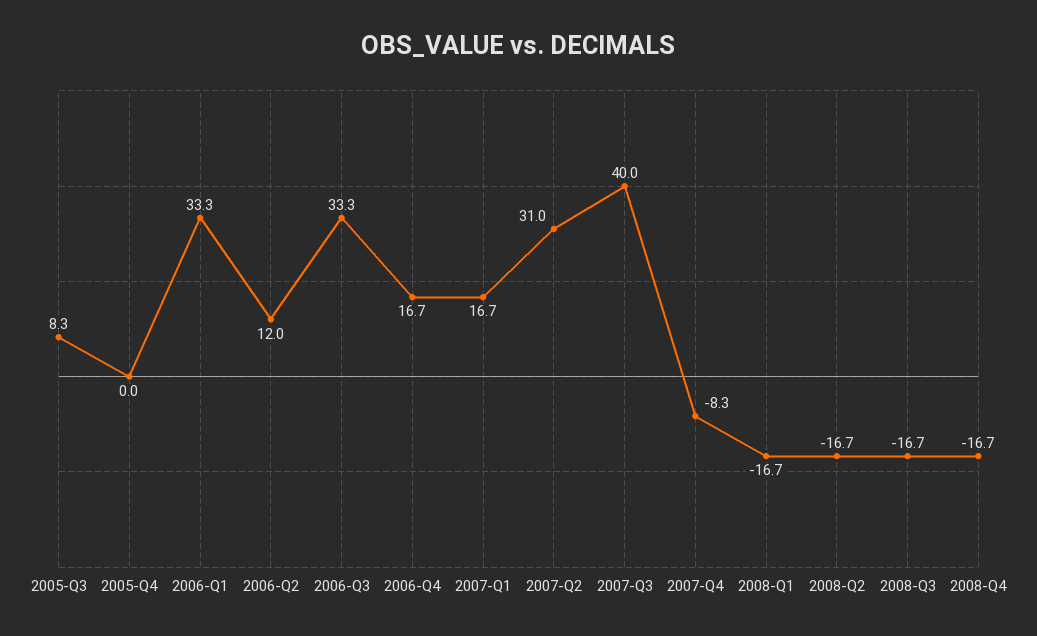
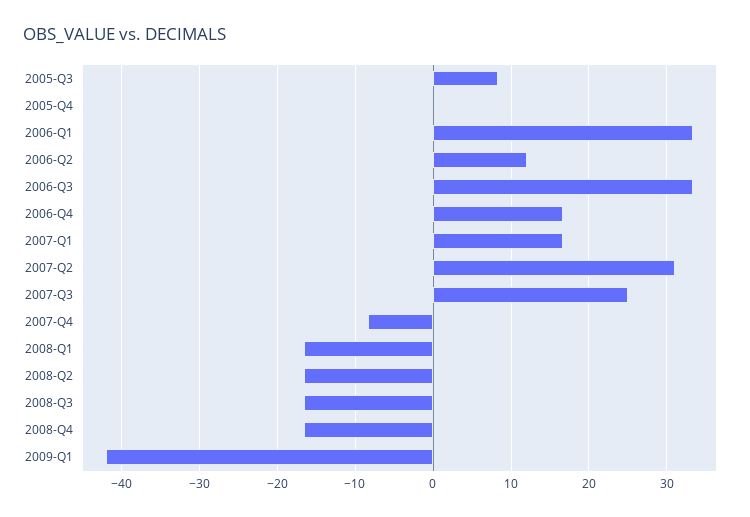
2007-Q3: 40 -> 25
2009-Q1: none -> -42

